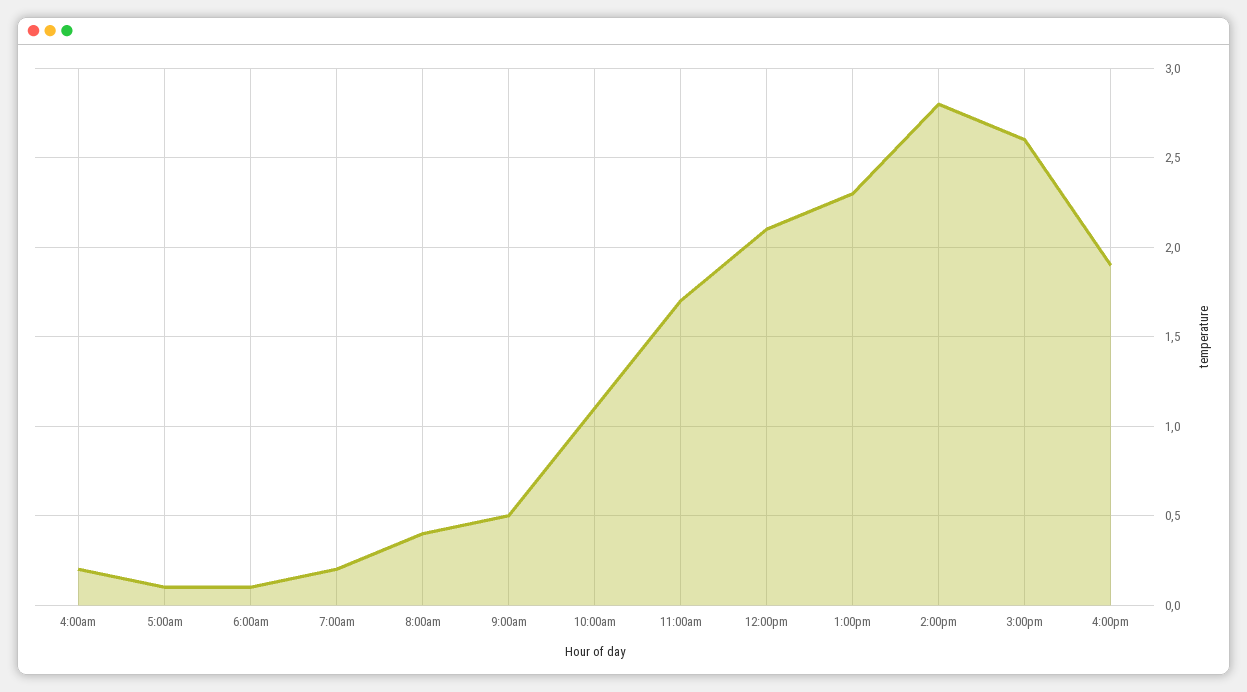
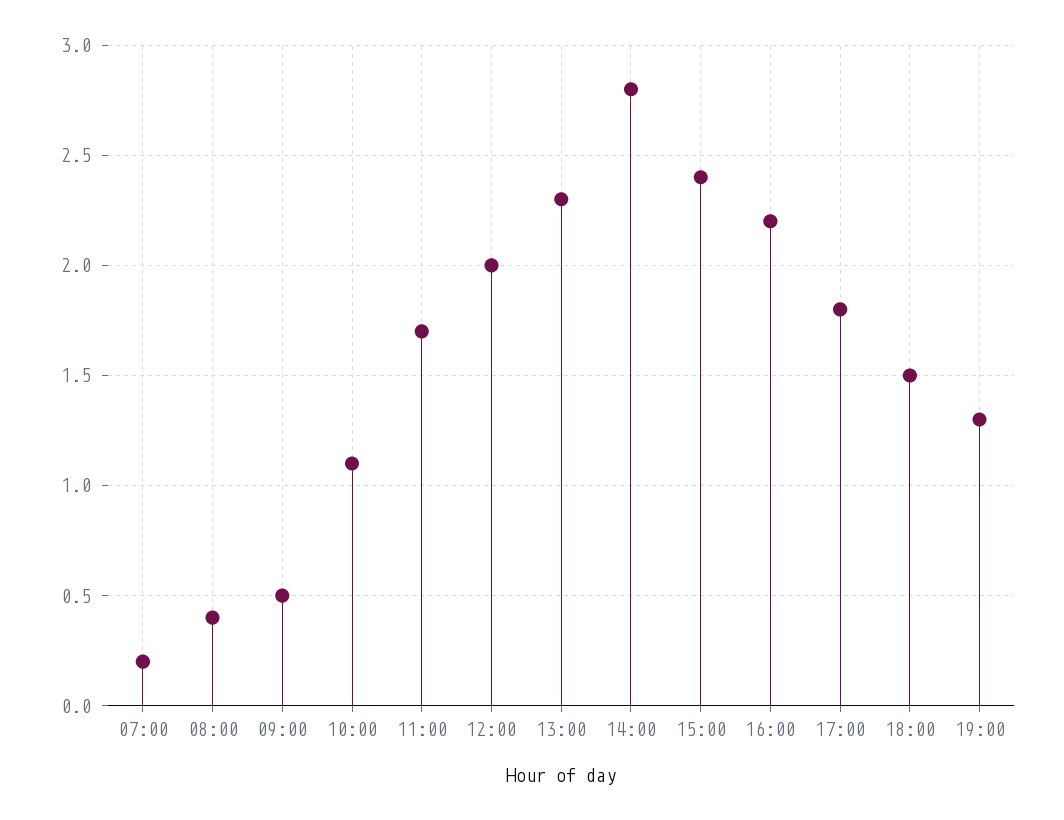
4:00am: 0.2 -> none
5:00am: 0.1 -> none
6:00am: 0.1 -> none
12:00pm: 2.1 -> 2
3:00pm: 2.6 -> 2.4
4:00pm: 1.9 -> 2.2
17:00: none -> 1.8
18:00: none -> 1.5
19:00: none -> 1.3

